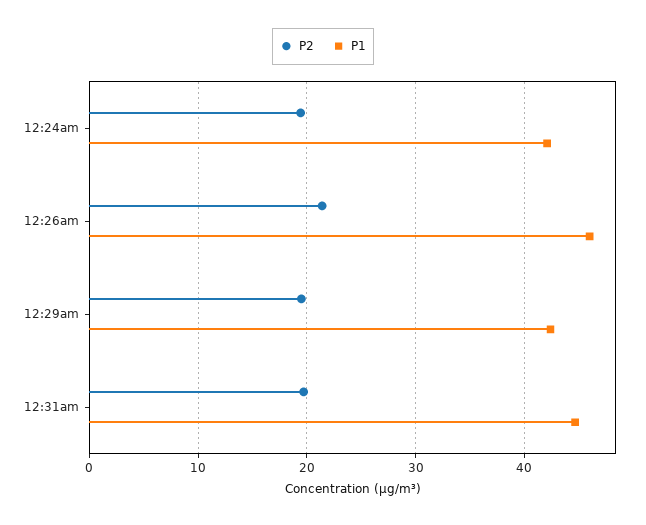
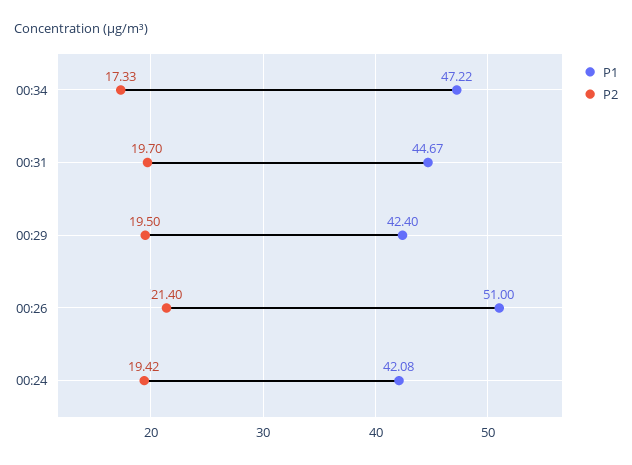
P1, 12:26am: 46 -> 51
P1, 00:34: none -> 47.22
P2, 00:34: none -> 17.33

